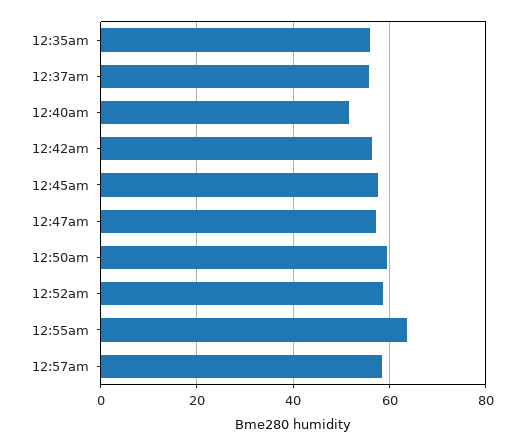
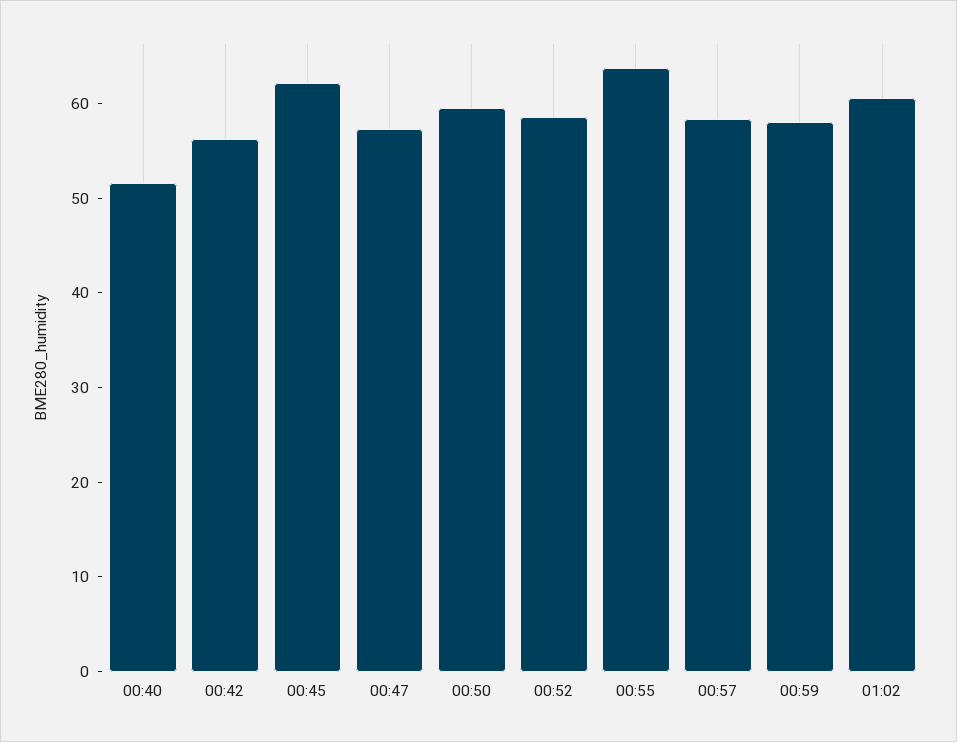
12:35am: 56 -> none
12:37am: 56 -> none
12:45am: 58 -> 62
00:59: none -> 58
01:02: none -> 60

